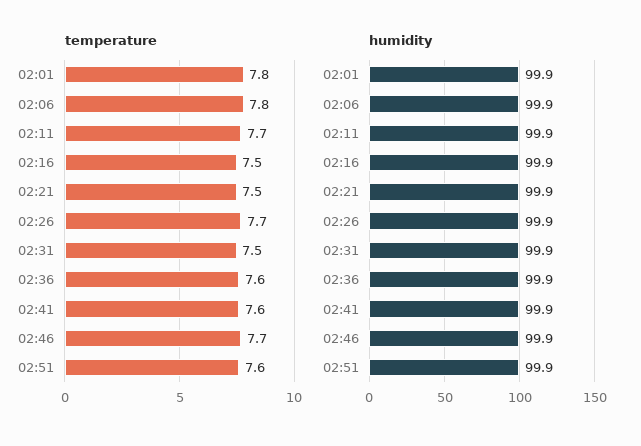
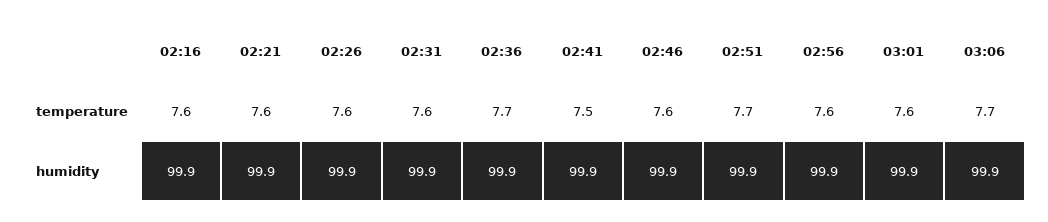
temperature, 02:01: 7.8 -> none
temperature, 02:06: 7.8 -> none
temperature, 02:11: 7.7 -> none
temperature, 02:16: 7.5 -> 7.6
temperature, 02:21: 7.5 -> 7.6
temperature, 02:26: 7.7 -> 7.6
temperature, 02:31: 7.5 -> 7.6
temperature, 02:36: 7.6 -> 7.7
temperature, 02:41: 7.6 -> 7.5
temperature, 02:46: 7.7 -> 7.6
temperature, 02:51: 7.6 -> 7.7
humidity, 02:01: 99.9 -> none
humidity, 02:06: 99.9 -> none
humidity, 02:11: 99.9 -> none
temperature, 02:56: none -> 7.6
temperature, 03:01: none -> 7.6
temperature, 03:06: none -> 7.7
humidity, 02:56: none -> 99.9
humidity, 03:01: none -> 99.9
humidity, 03:06: none -> 99.9

